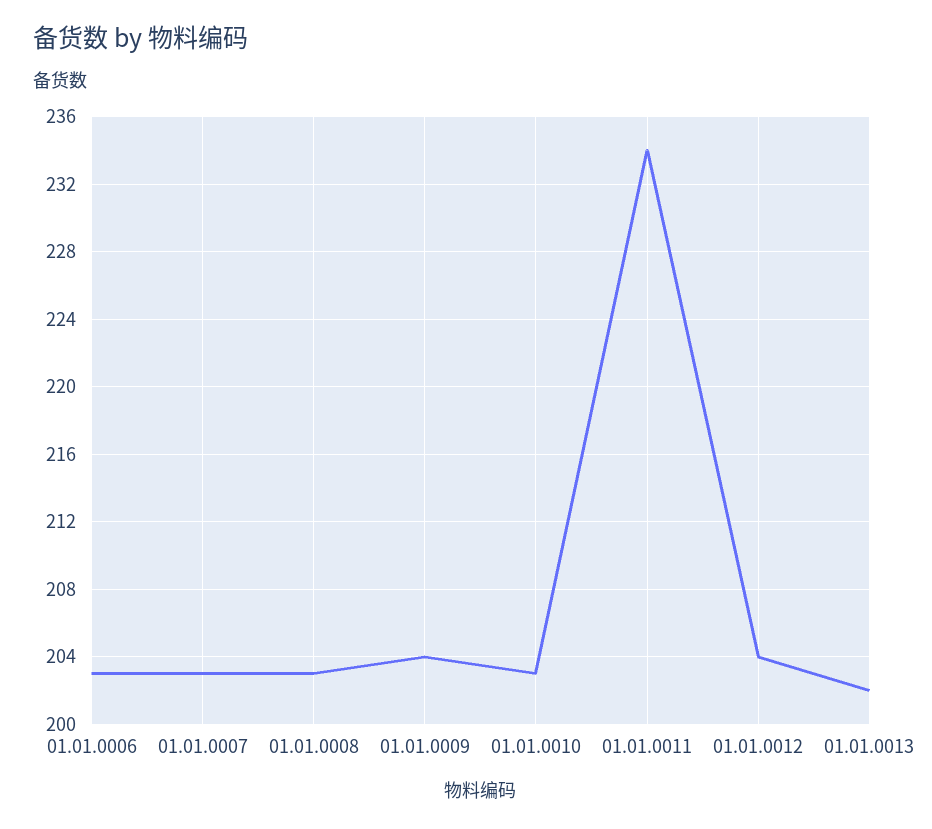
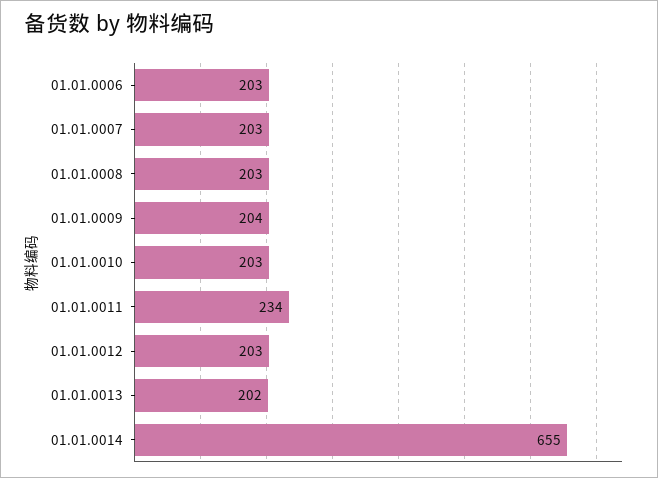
01.01.0012: 204 -> 203
01.01.0014: none -> 655

